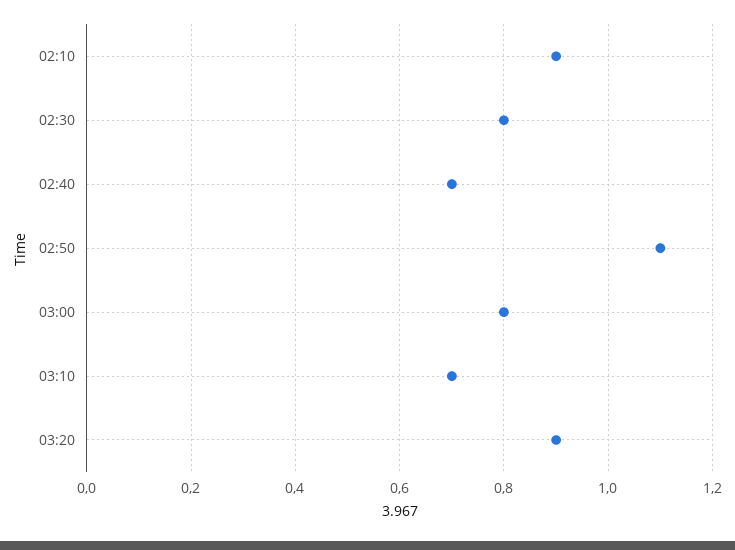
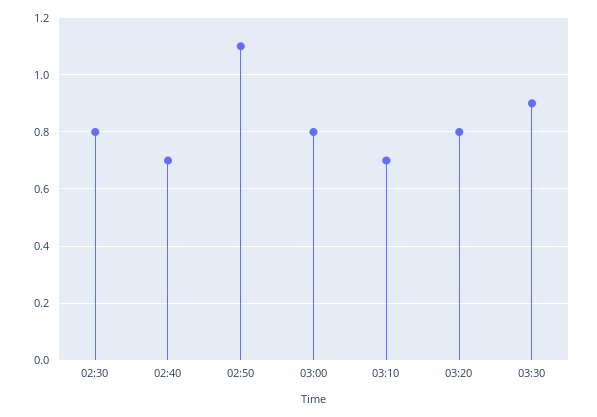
02:10: 0.9 -> none
03:20: 0.9 -> 0.8
03:30: none -> 0.9

